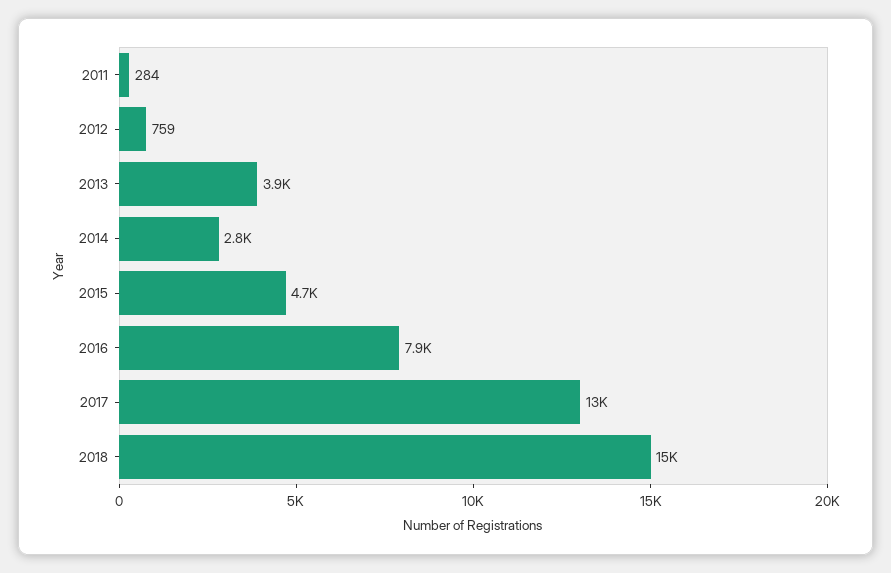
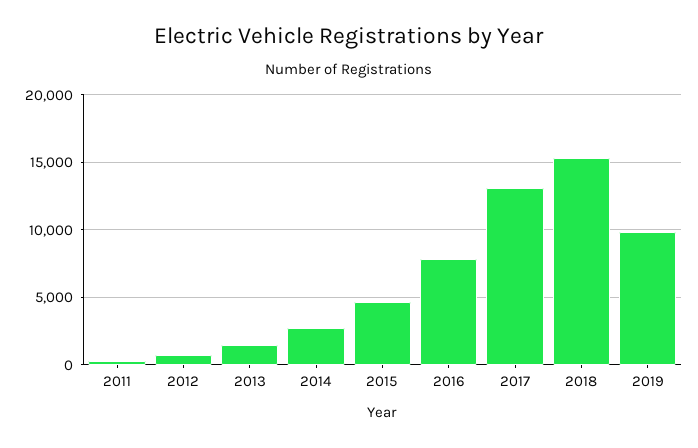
2013: 3900 -> 1500
2019: none -> 10000

